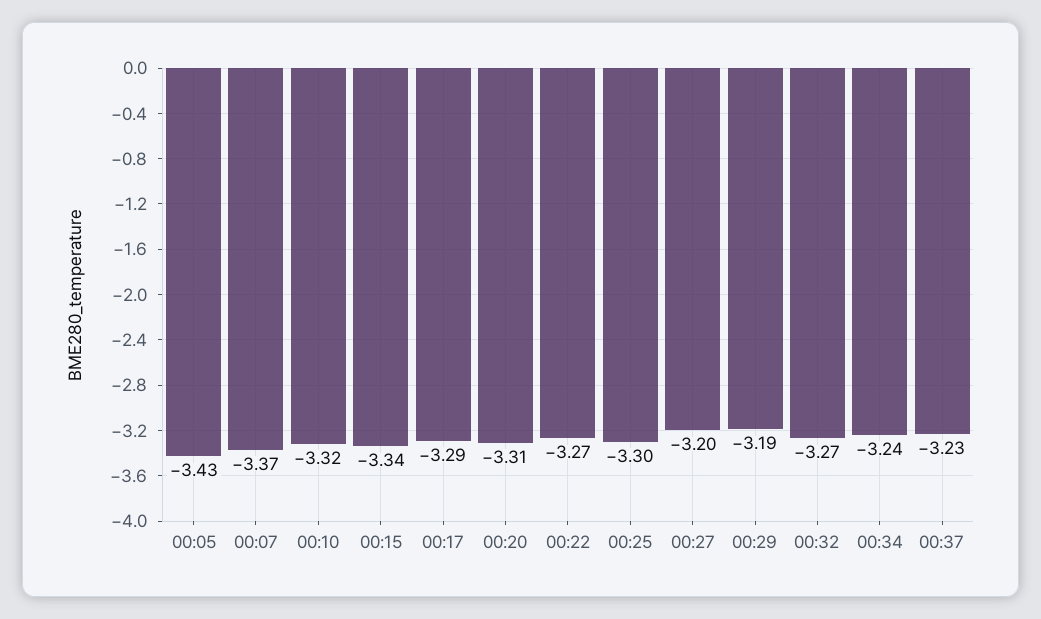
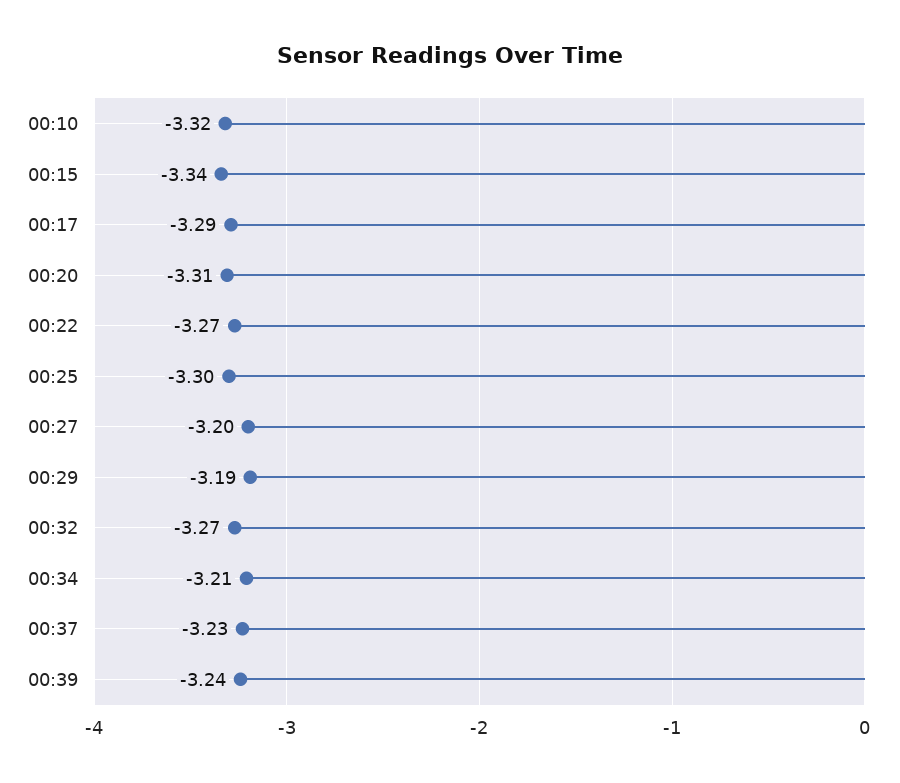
00:05: -3.43 -> none
00:07: -3.37 -> none
00:34: -3.24 -> -3.21
00:39: none -> -3.24

